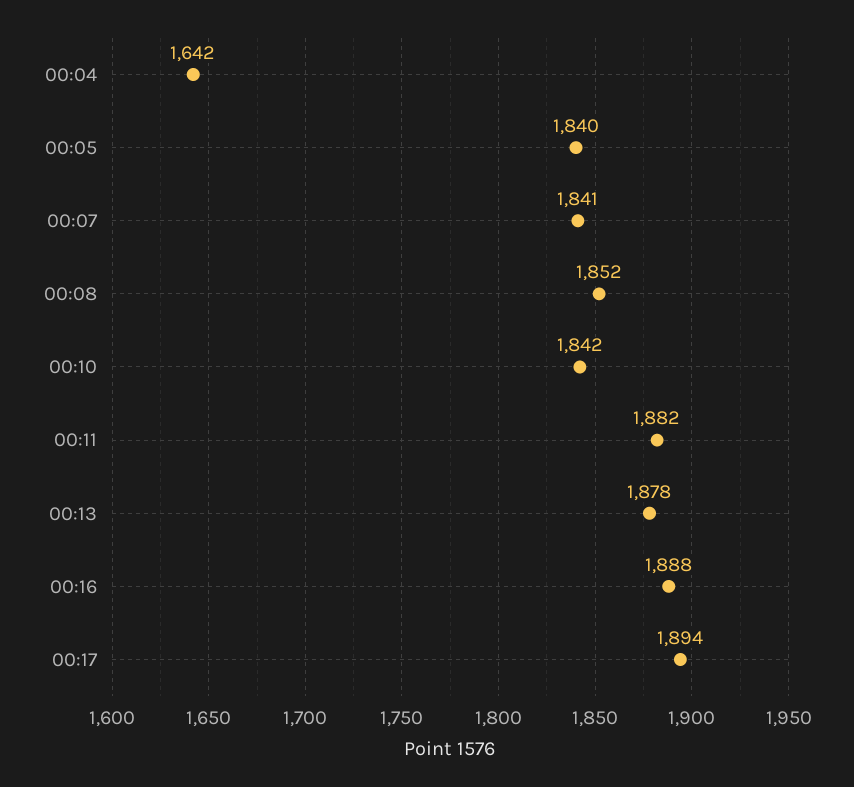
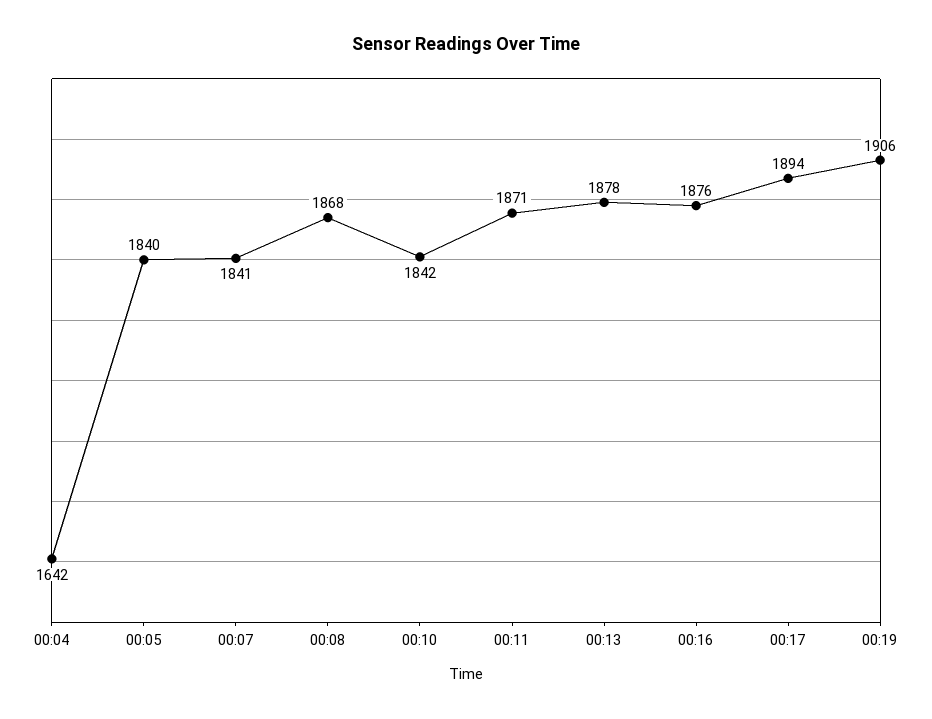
00:08: 1852 -> 1868
00:11: 1882 -> 1871
00:16: 1888 -> 1876
00:19: none -> 1906

